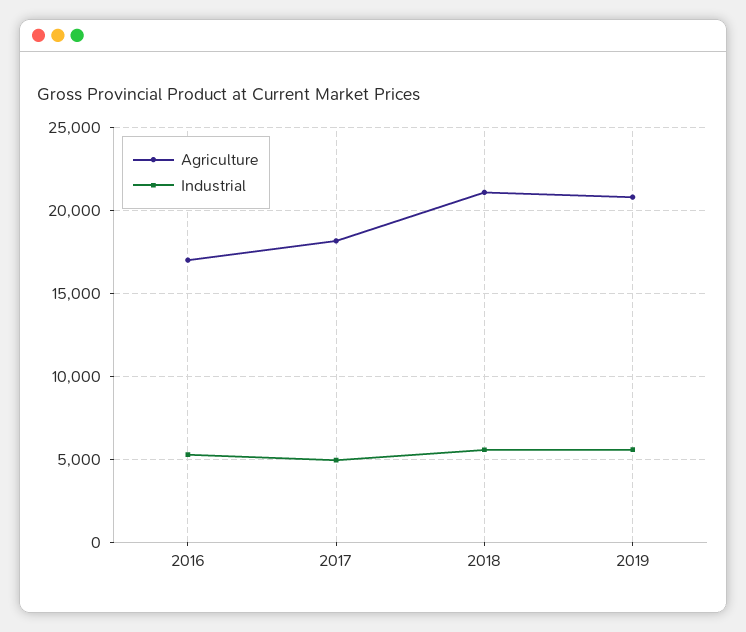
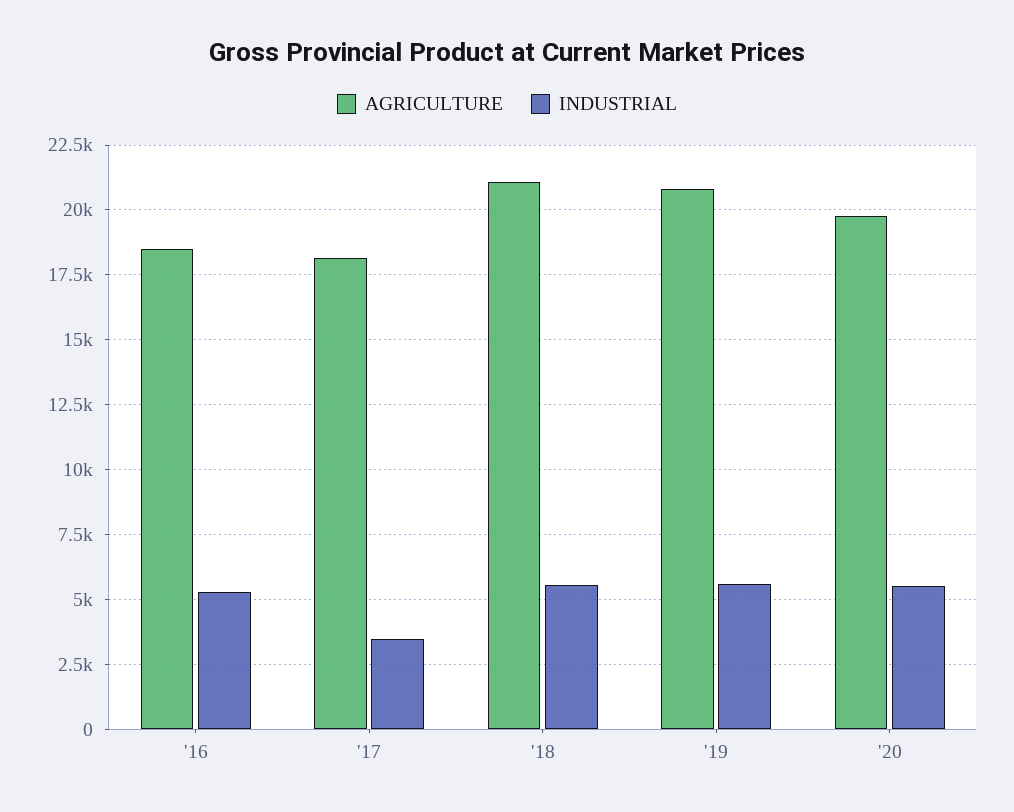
Agriculture, 2016: 17000 -> 18500
Industrial, 2017: 5000 -> 3500
Agriculture, '20: none -> 19750
Industrial, '20: none -> 5500

